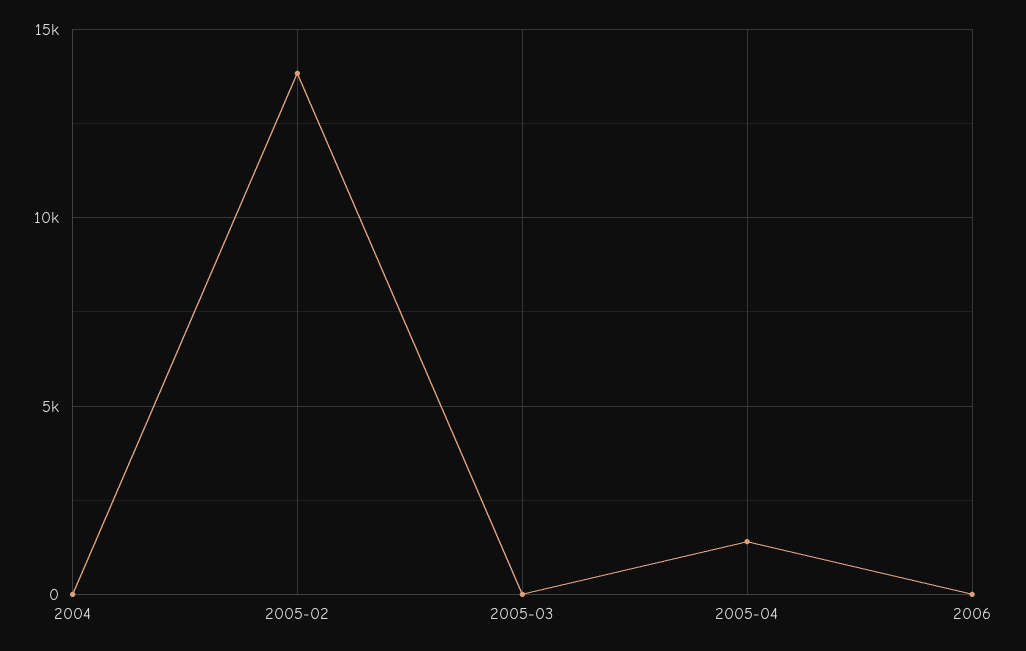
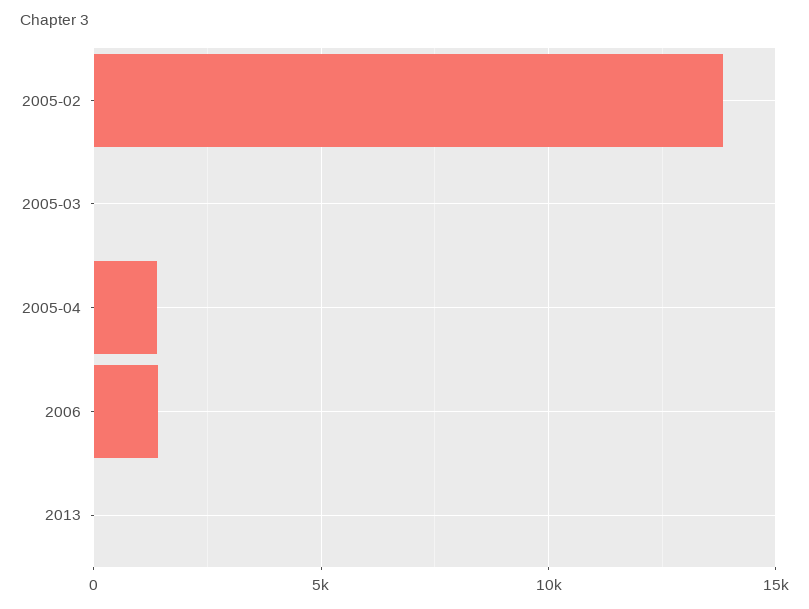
2004: 0 -> none
2006: 0 -> 1500
2013: none -> 0

